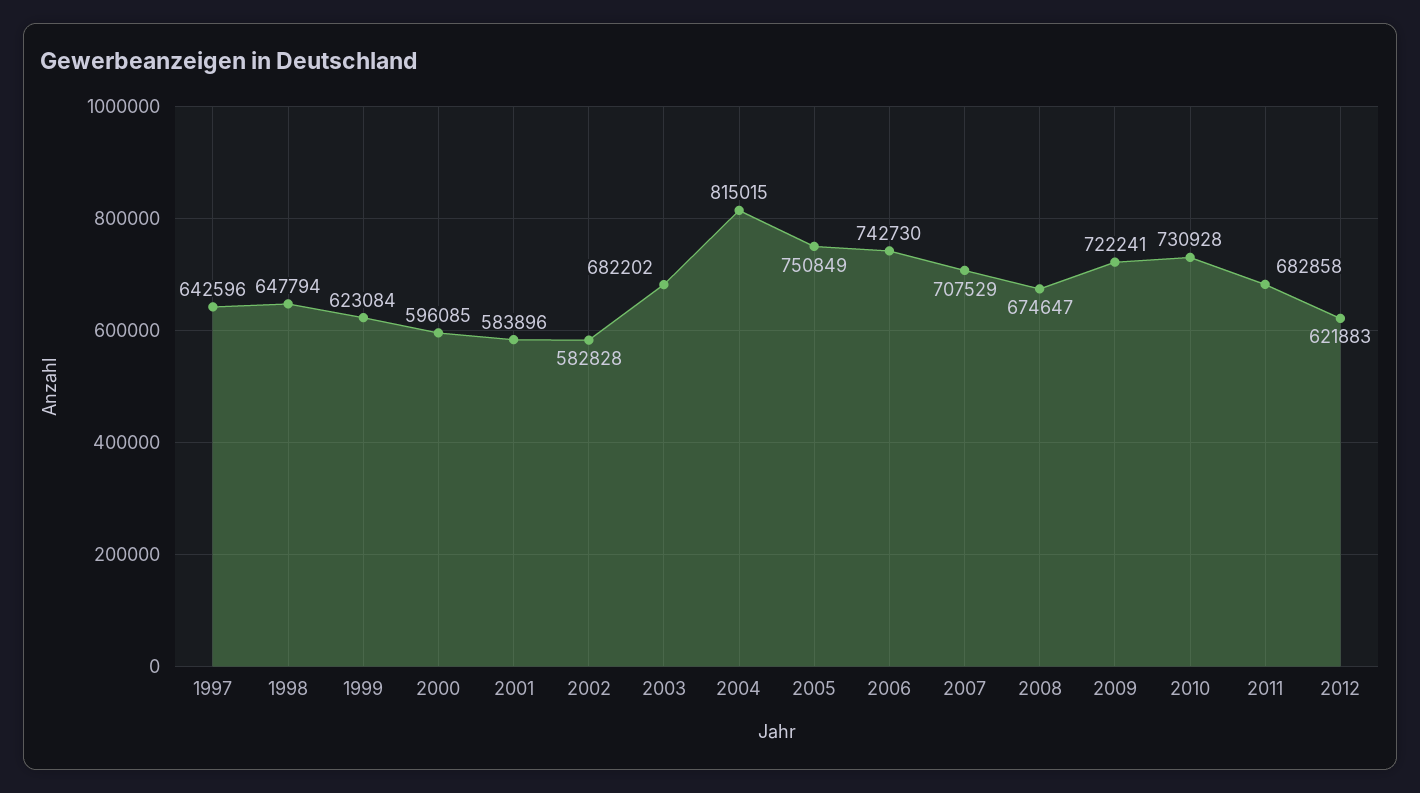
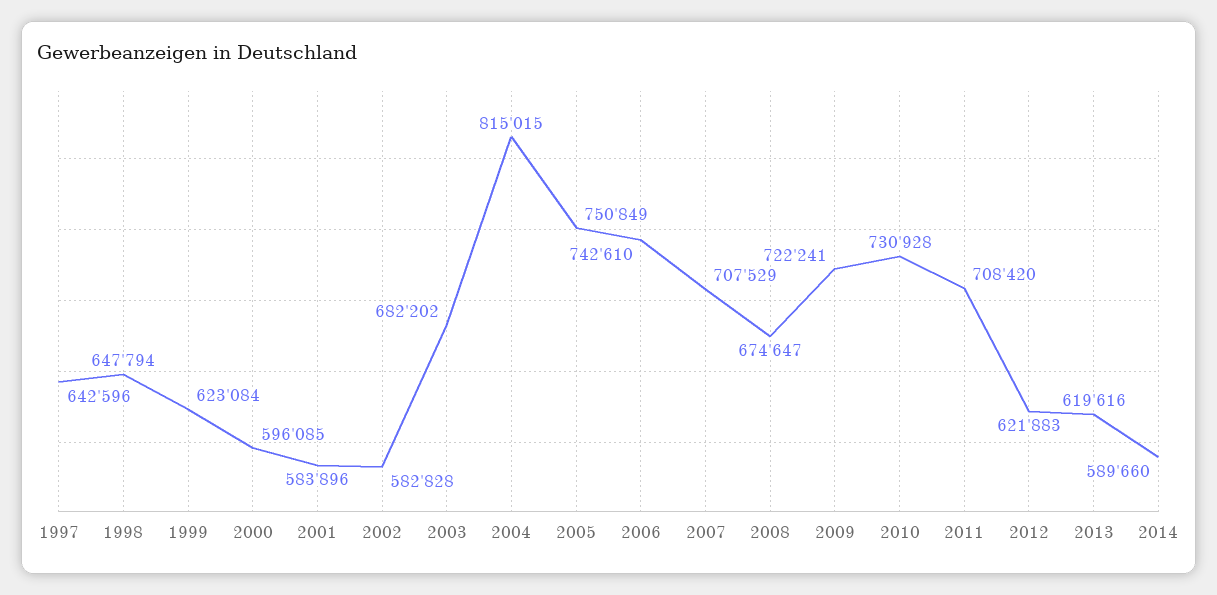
2006: 742730 -> 742610
2011: 682858 -> 708420
2013: none -> 619616
2014: none -> 589660

